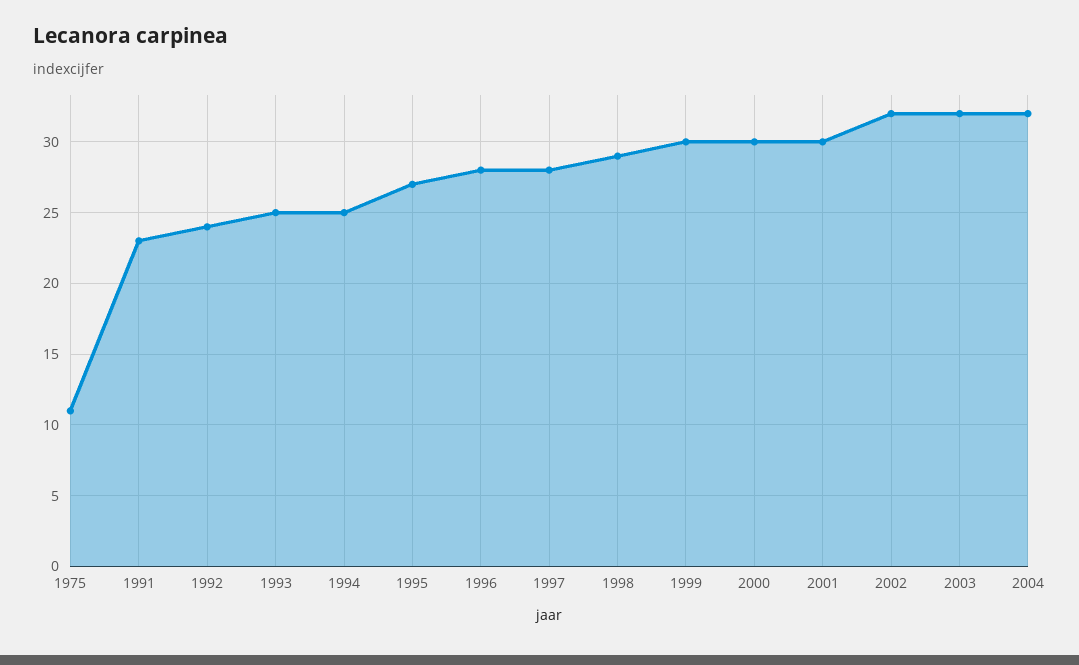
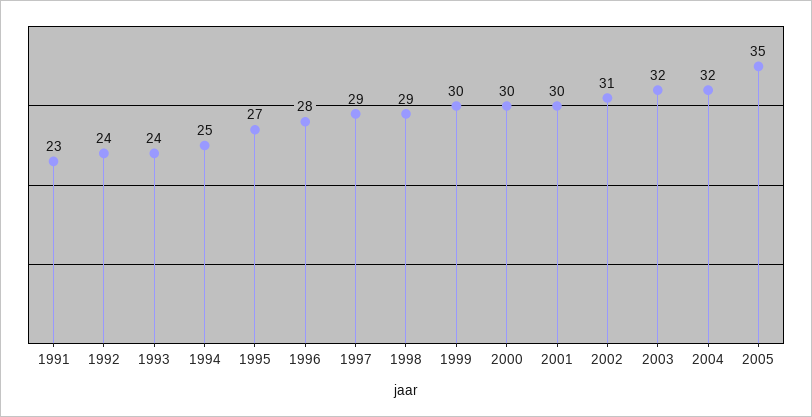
1975: 11 -> none
1993: 25 -> 24
1997: 28 -> 29
2002: 32 -> 31
2005: none -> 35

